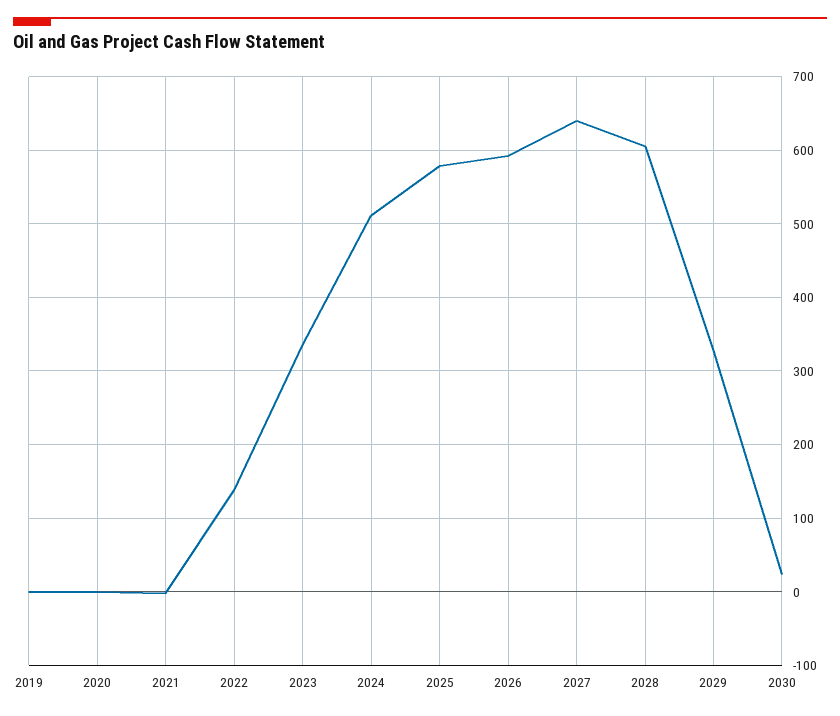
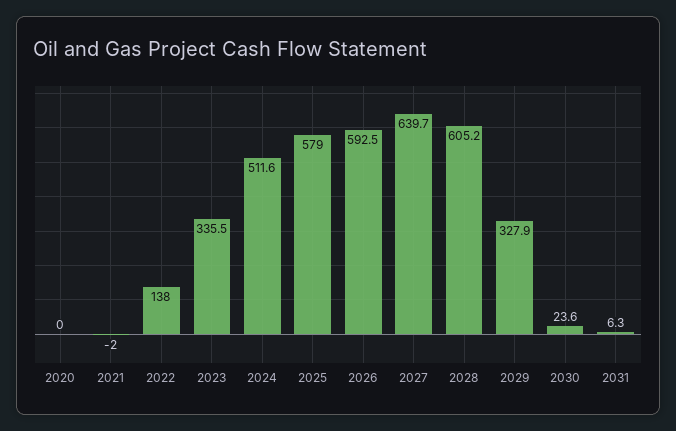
2019: 0 -> none
2031: none -> 6.3

